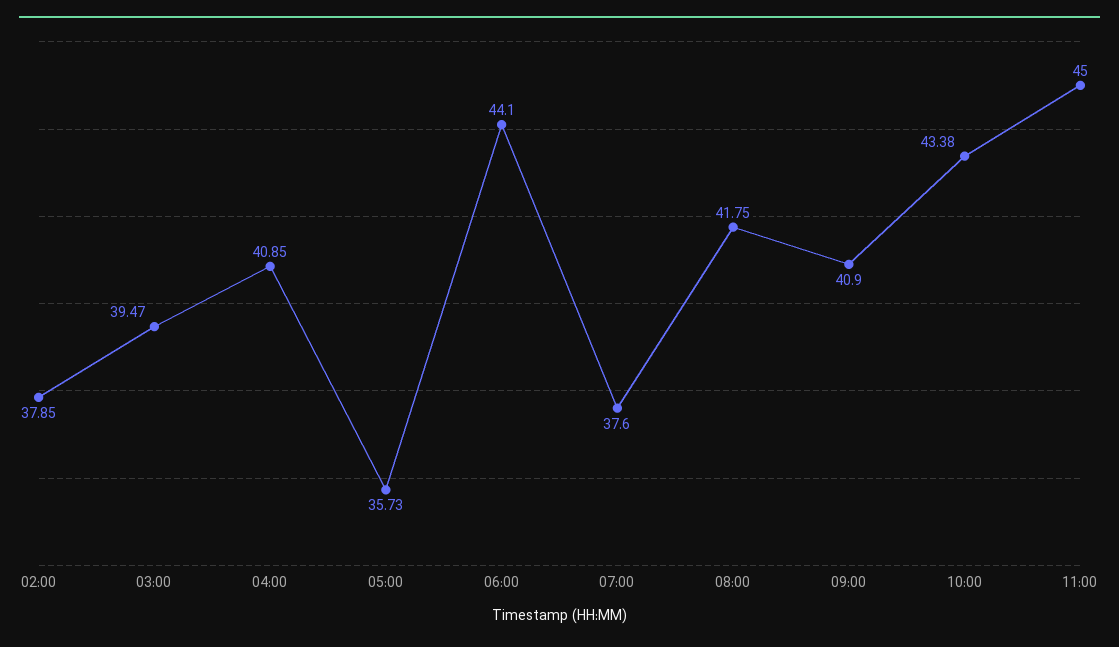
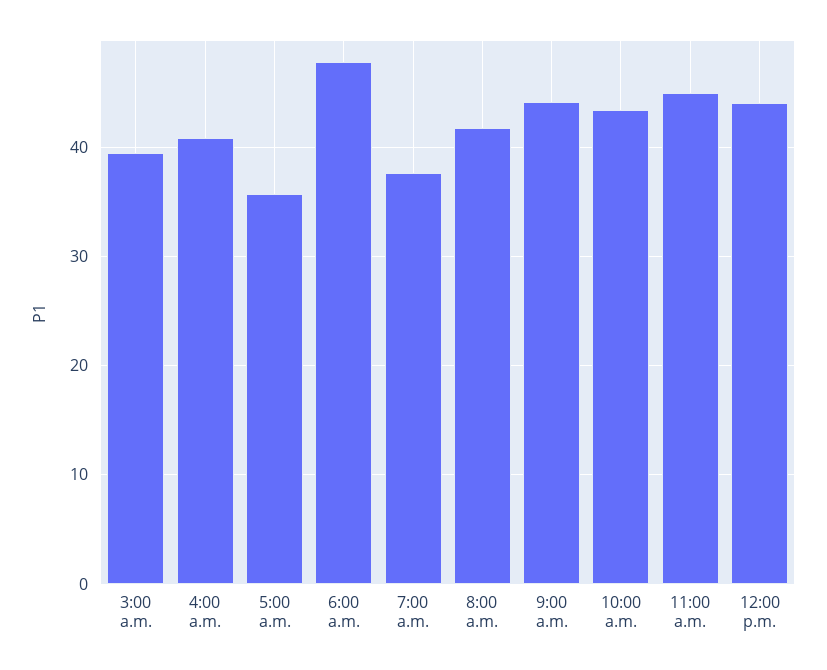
02:00: 37.85 -> none
06:00: 44.1 -> 48
09:00: 40.9 -> 44
12:00 p.m.: none -> 44

